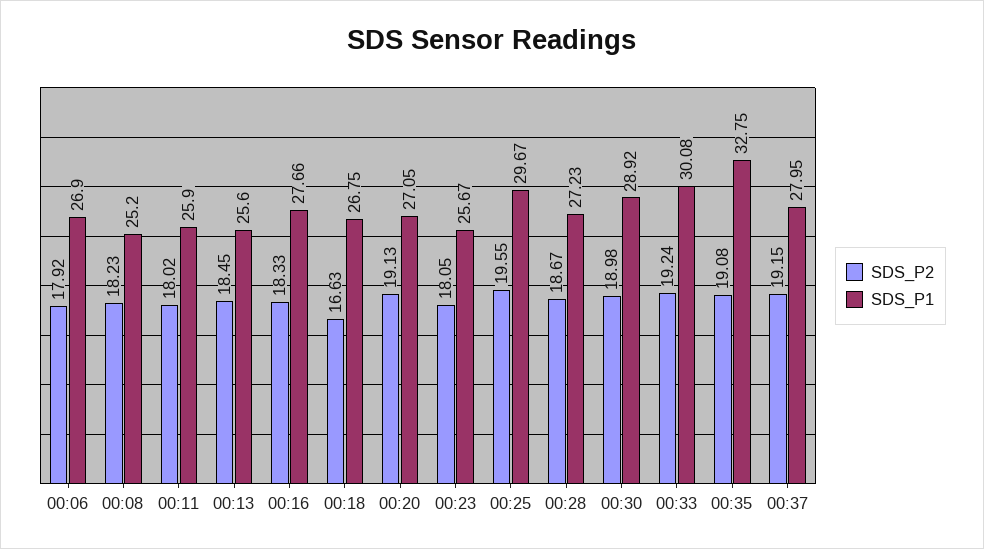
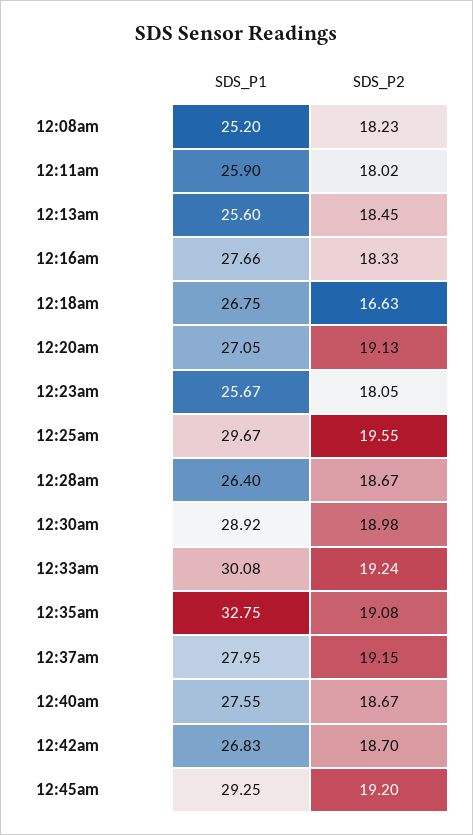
SDS_P2, 00:06: 17.92 -> none
SDS_P1, 00:06: 26.9 -> none
SDS_P1, 00:28: 27.23 -> 26.4
SDS_P1, 12:40am: none -> 27.55
SDS_P2, 12:40am: none -> 18.67
SDS_P1, 12:42am: none -> 26.83
SDS_P2, 12:42am: none -> 18.7
SDS_P1, 12:45am: none -> 29.25
SDS_P2, 12:45am: none -> 19.2

